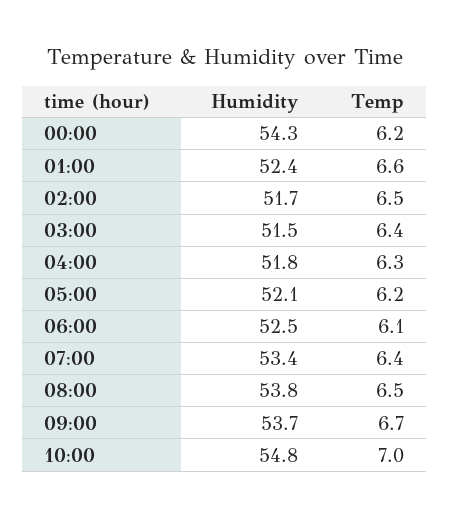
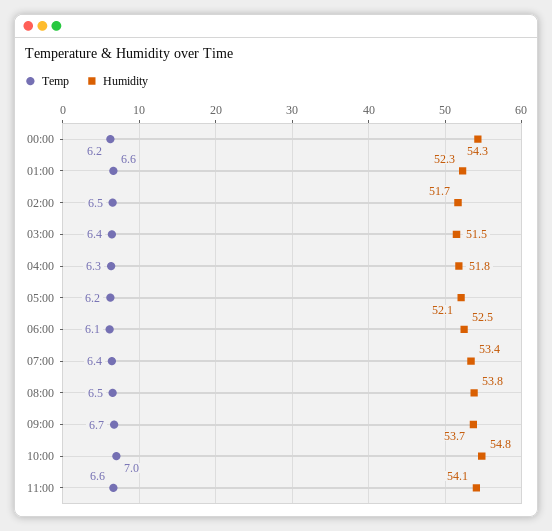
Humidity, 01:00: 52.4 -> 52.3
Temp, 11:00: none -> 6.6
Humidity, 11:00: none -> 54.1

